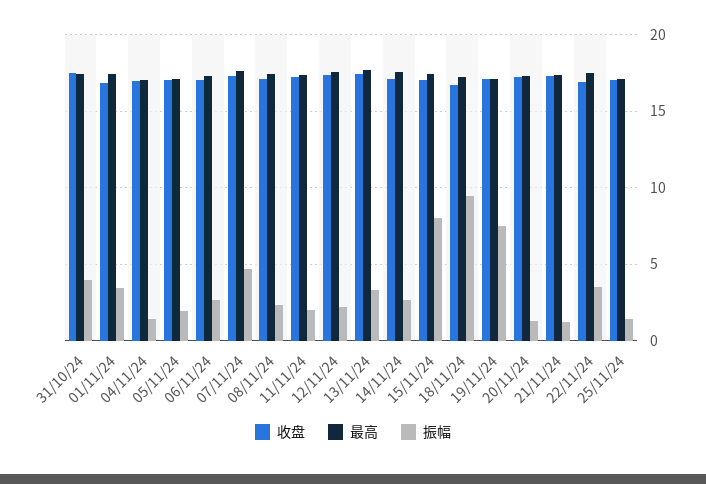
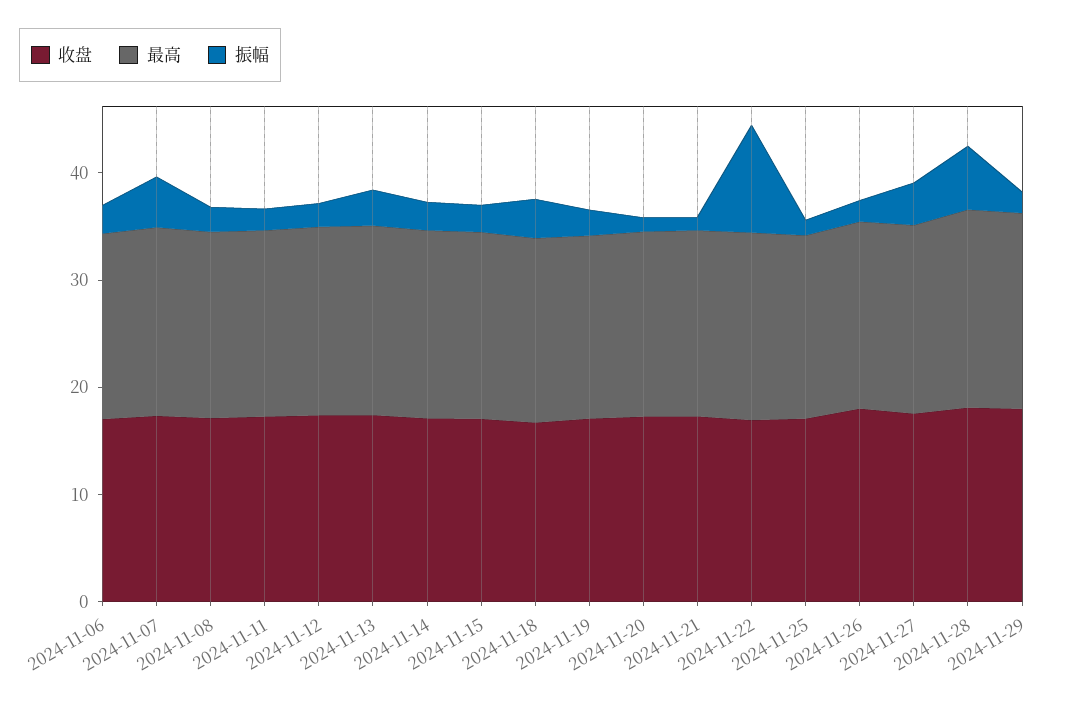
收盘, 31/10/24: 17.5 -> none
最高, 31/10/24: 17.5 -> none
振幅, 31/10/24: 4 -> none
收盘, 01/11/24: 17 -> none
最高, 01/11/24: 17.5 -> none
振幅, 01/11/24: 3.5 -> none
收盘, 04/11/24: 17 -> none
最高, 04/11/24: 17 -> none
振幅, 04/11/24: 1.5 -> none
收盘, 05/11/24: 17 -> none
最高, 05/11/24: 17 -> none
振幅, 05/11/24: 2 -> none
振幅, 15/11/24: 8 -> 2
振幅, 18/11/24: 9.5 -> 4
振幅, 19/11/24: 7.5 -> 2
振幅, 22/11/24: 3.5 -> 10
收盘, 2024-11-26: none -> 18
最高, 2024-11-26: none -> 18
振幅, 2024-11-26: none -> 2
收盘, 2024-11-27: none -> 18
最高, 2024-11-27: none -> 18
振幅, 2024-11-27: none -> 4
收盘, 2024-11-28: none -> 18
最高, 2024-11-28: none -> 18
振幅, 2024-11-28: none -> 6
收盘, 2024-11-29: none -> 18
最高, 2024-11-29: none -> 18
振幅, 2024-11-29: none -> 2

